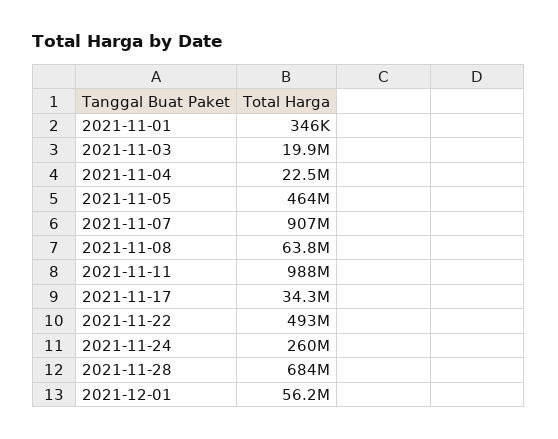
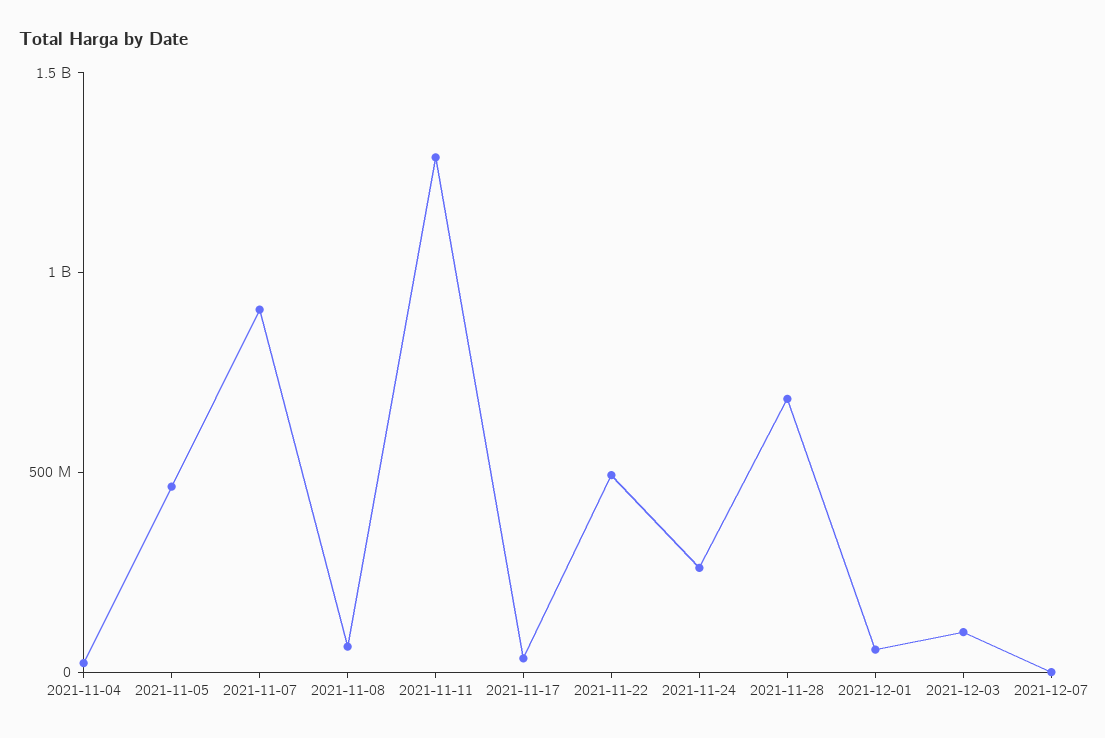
2021-11-01: 346000 -> none
2021-11-03: 19900000 -> none
2021-11-11: 988000000 -> 1300000000
2021-12-03: none -> 100000000
2021-12-07: none -> 0

